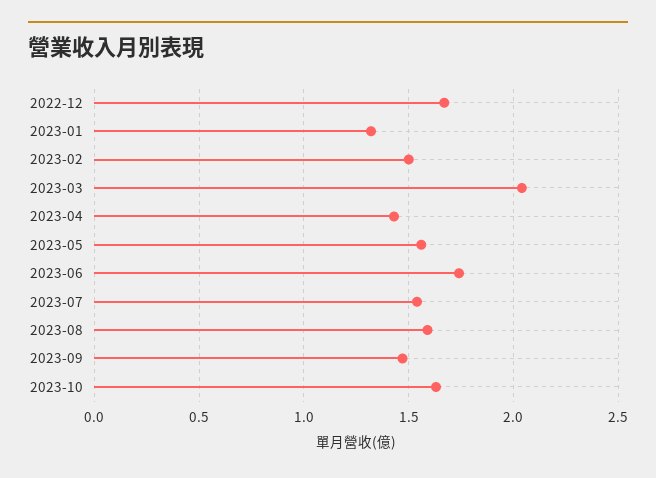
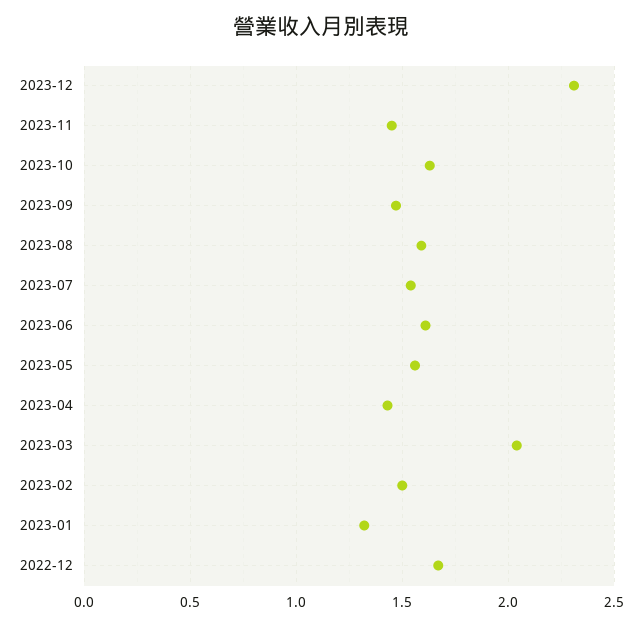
2023-06: 1.75 -> 1.6
2023-12: none -> 2.3
2023-11: none -> 1.45

